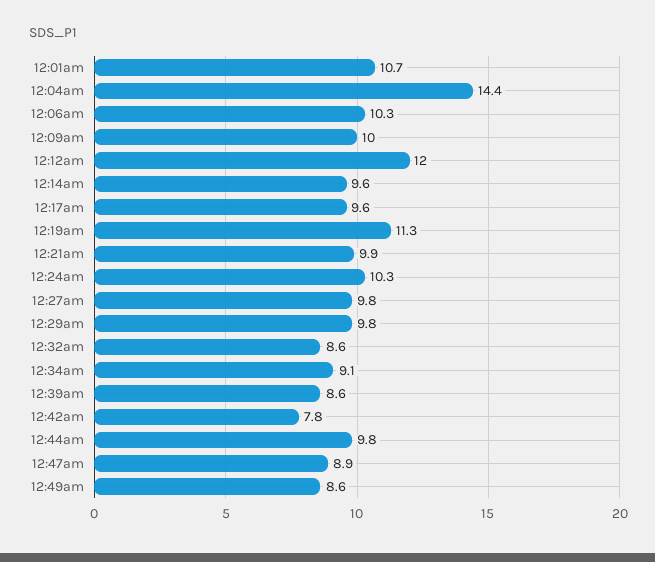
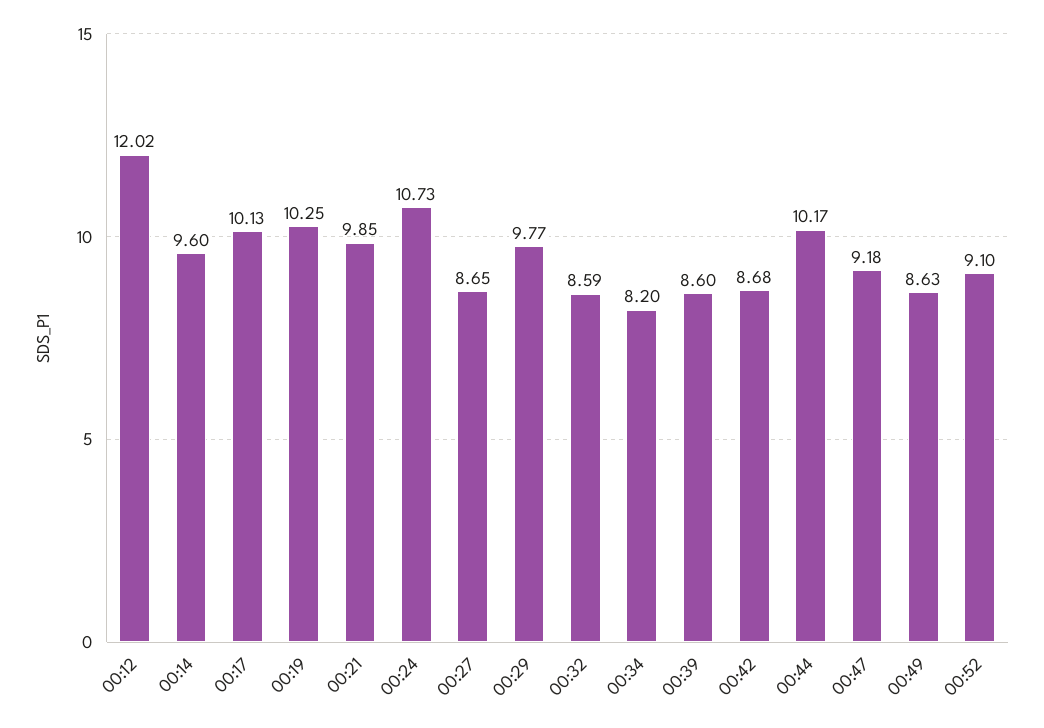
12:01am: 10.7 -> none
12:04am: 14.4 -> none
12:06am: 10.3 -> none
12:09am: 10 -> none
12:17am: 9.6 -> 10.13
12:19am: 11.3 -> 10.25
12:24am: 10.3 -> 10.73
12:27am: 9.8 -> 8.65
12:34am: 9.1 -> 8.2
12:42am: 7.8 -> 8.68
12:44am: 9.8 -> 10.17
12:47am: 8.9 -> 9.18
00:52: none -> 9.1

